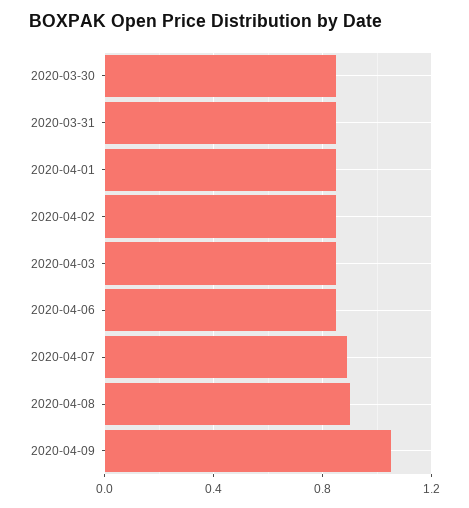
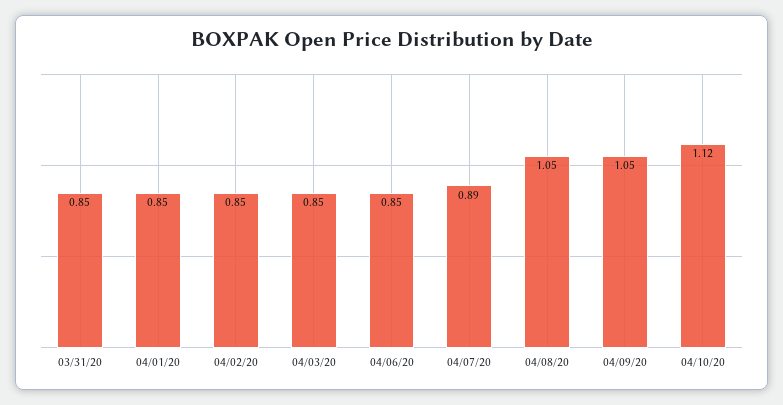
2020-03-30: 0.85 -> none
2020-04-08: 0.9 -> 1.05
04/10/20: none -> 1.12

